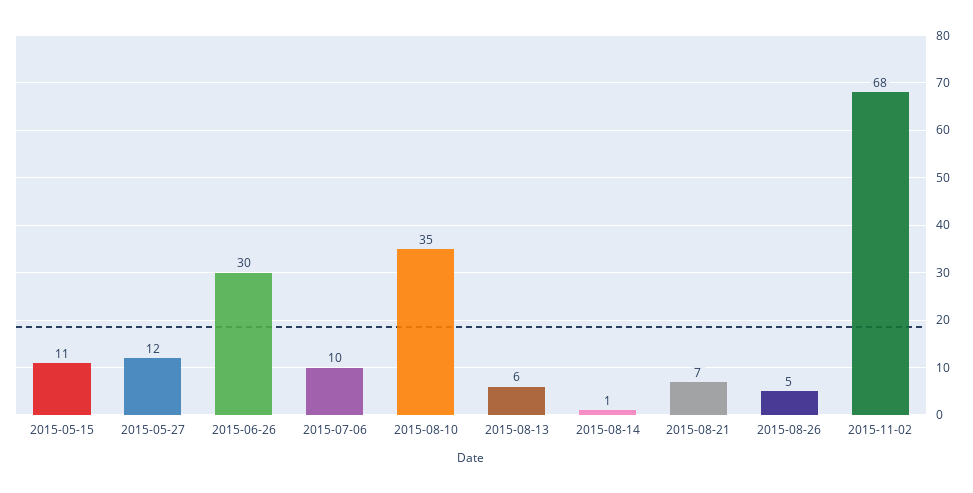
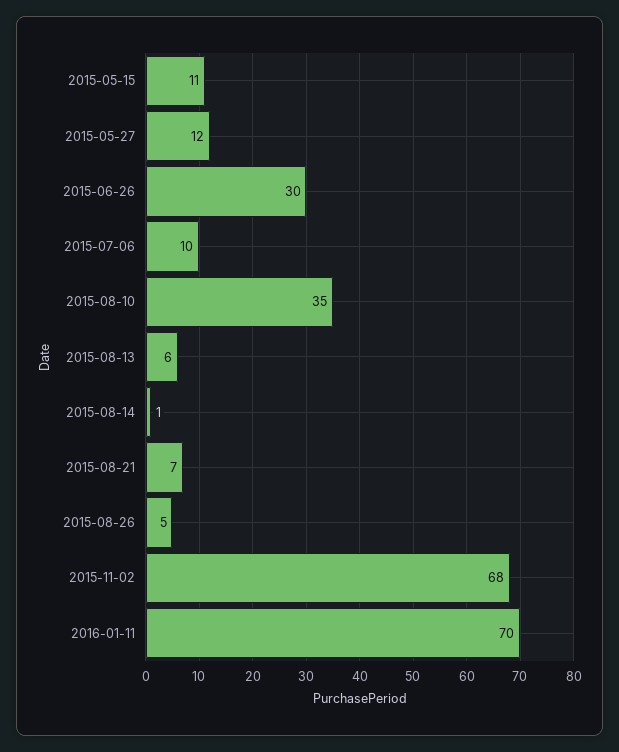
2016-01-11: none -> 70

